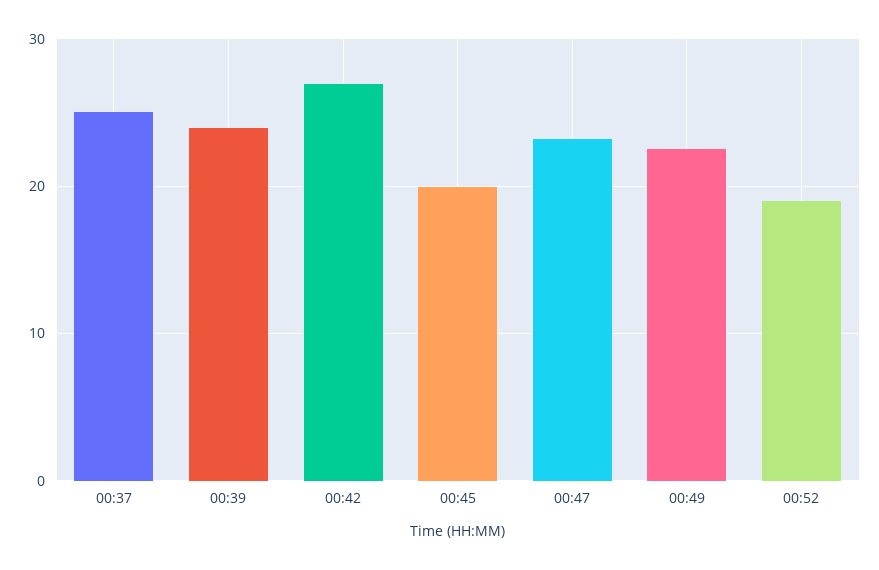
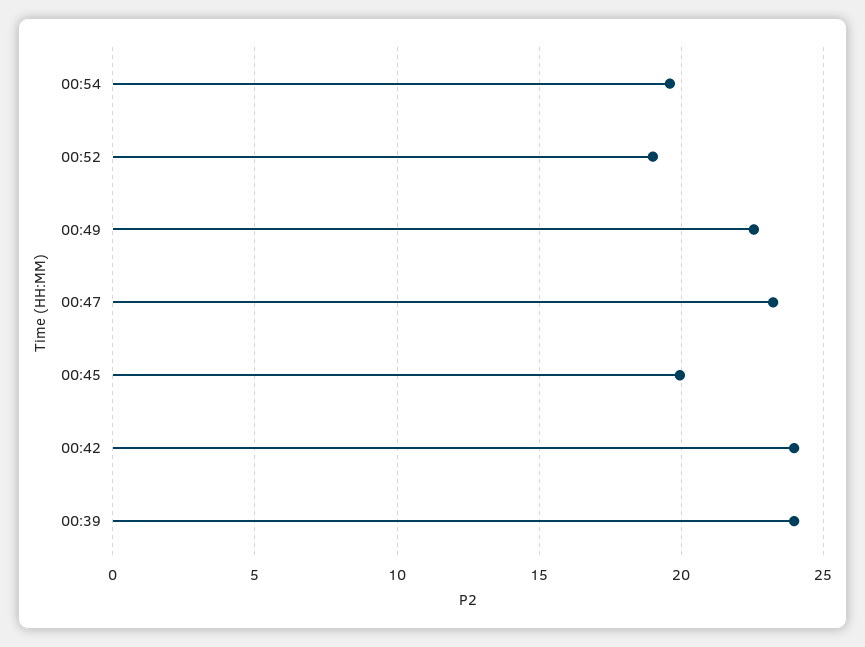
00:37: 25 -> none
00:42: 27 -> 24
00:54: none -> 19.5

